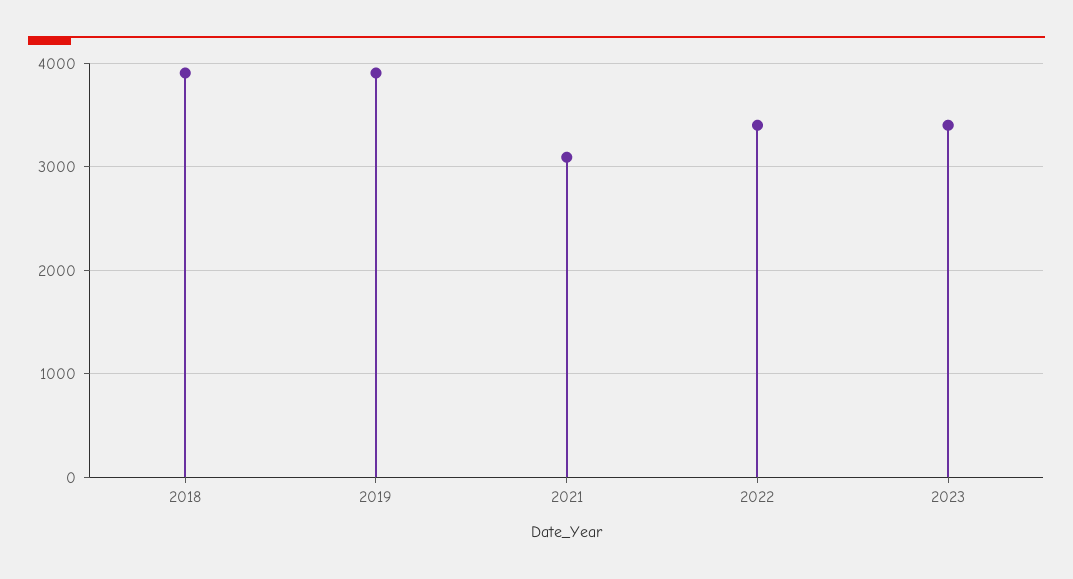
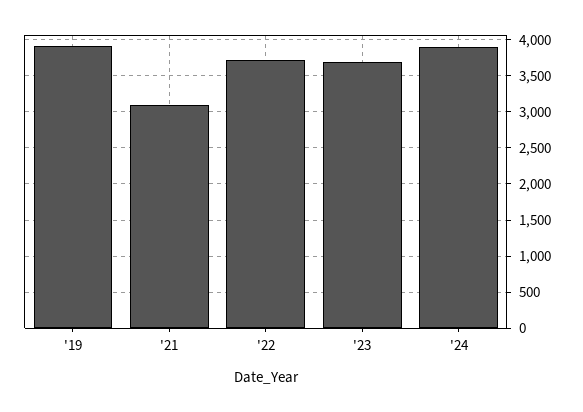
2018: 3900 -> none
2022: 3400 -> 3700
2023: 3400 -> 3700
'24: none -> 3900

